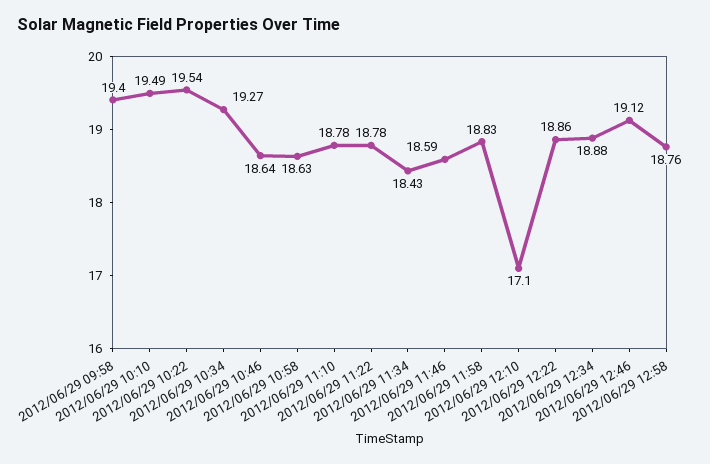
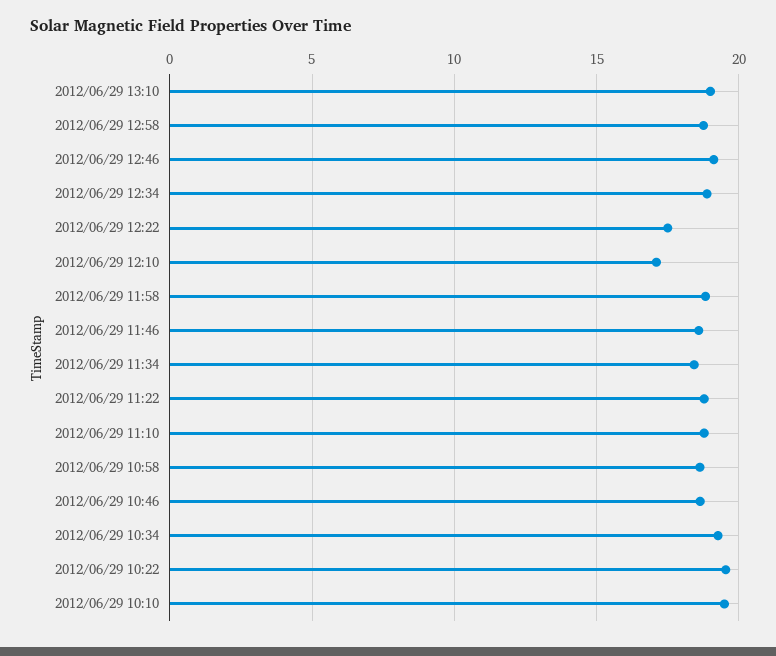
2012/06/29 09:58: 19.4 -> none
2012/06/29 12:22: 18.86 -> 17.5
2012/06/29 13:10: none -> 19

